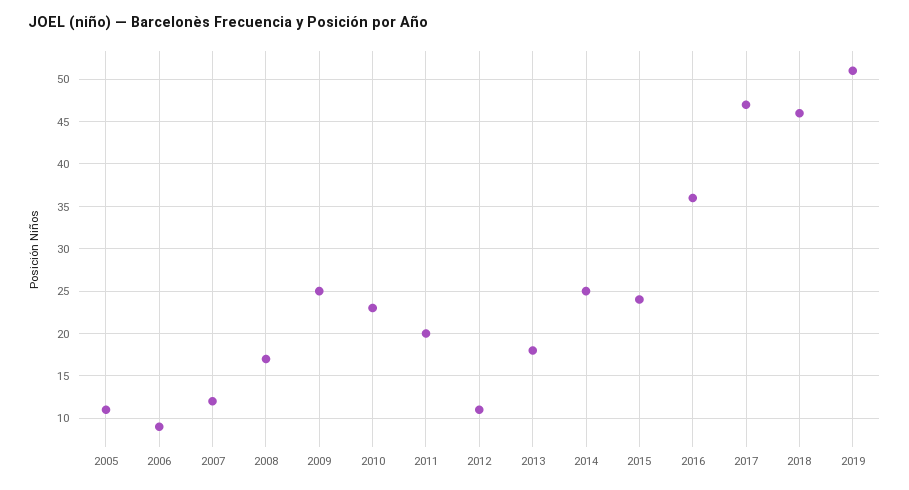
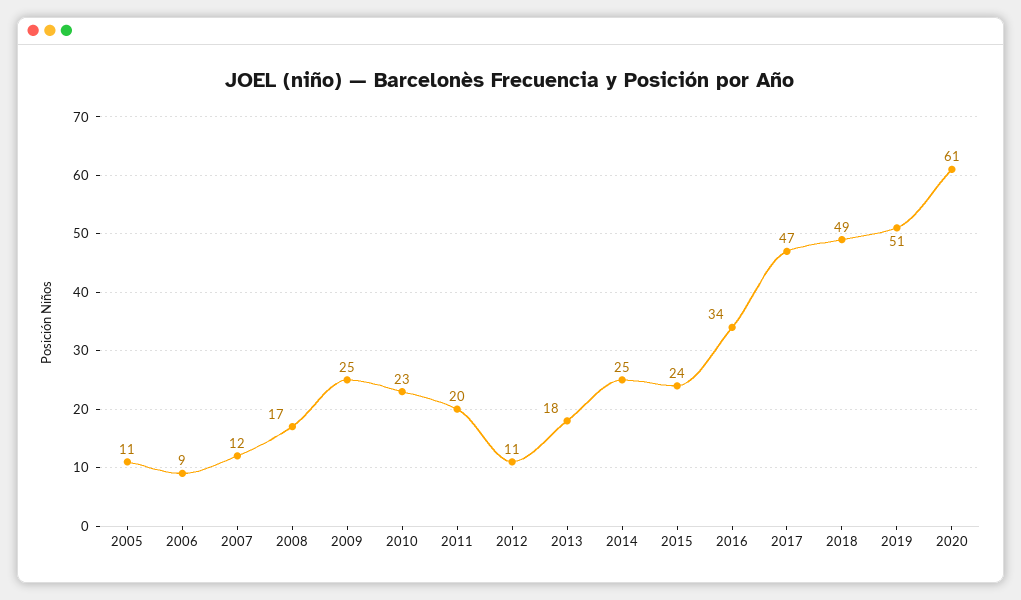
2016: 36 -> 34
2018: 46 -> 49
2020: none -> 61

